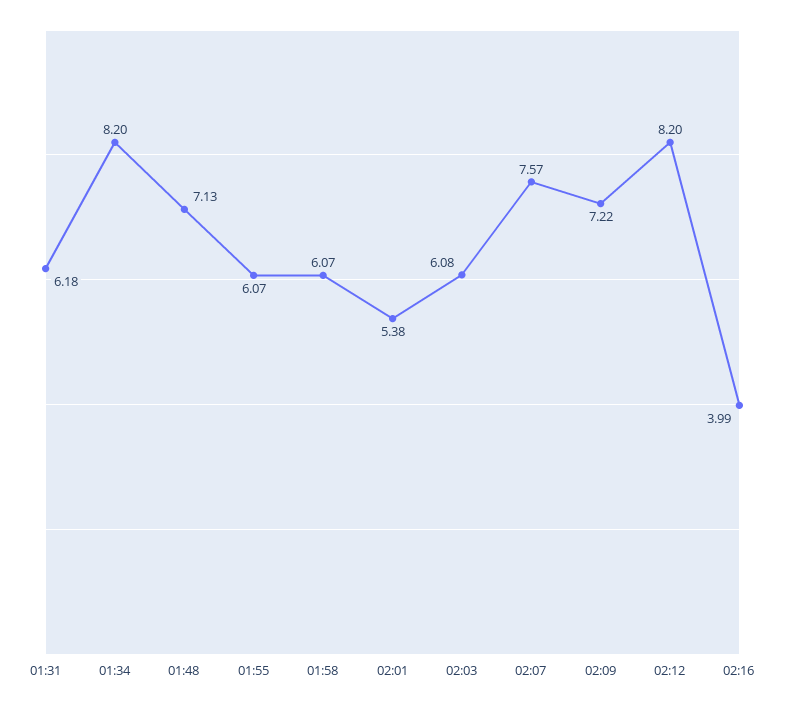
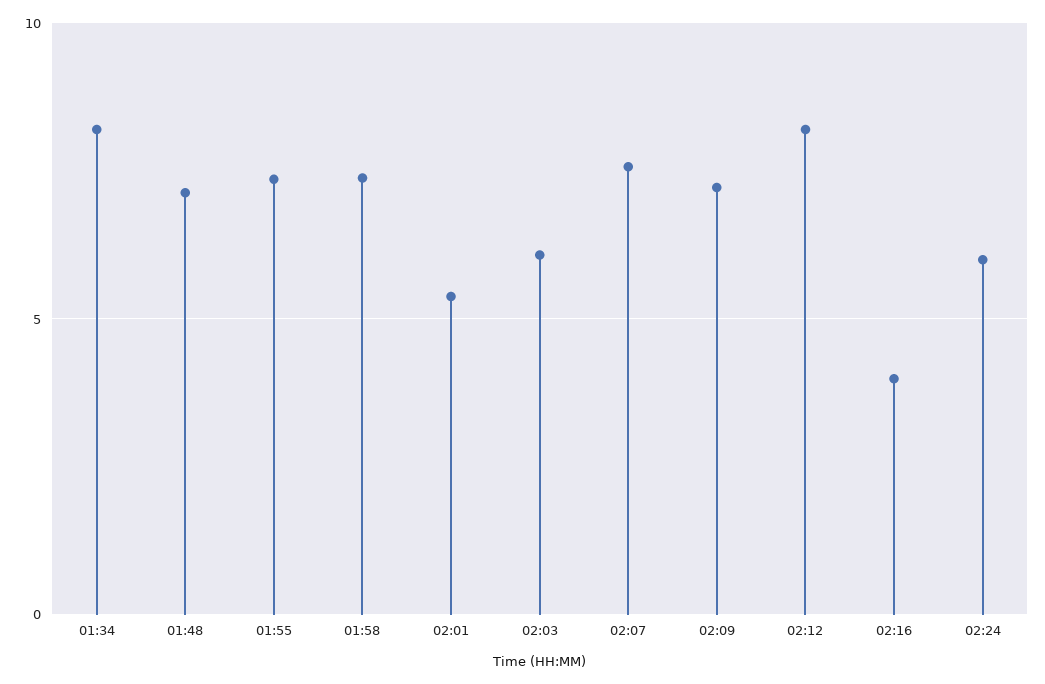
01:31: 6.18 -> none
01:55: 6.07 -> 7.5
01:58: 6.07 -> 7.5
02:24: none -> 6

